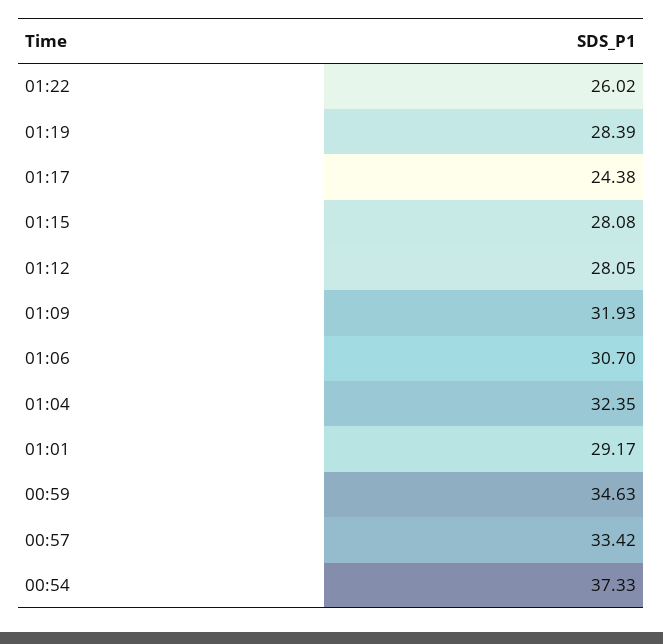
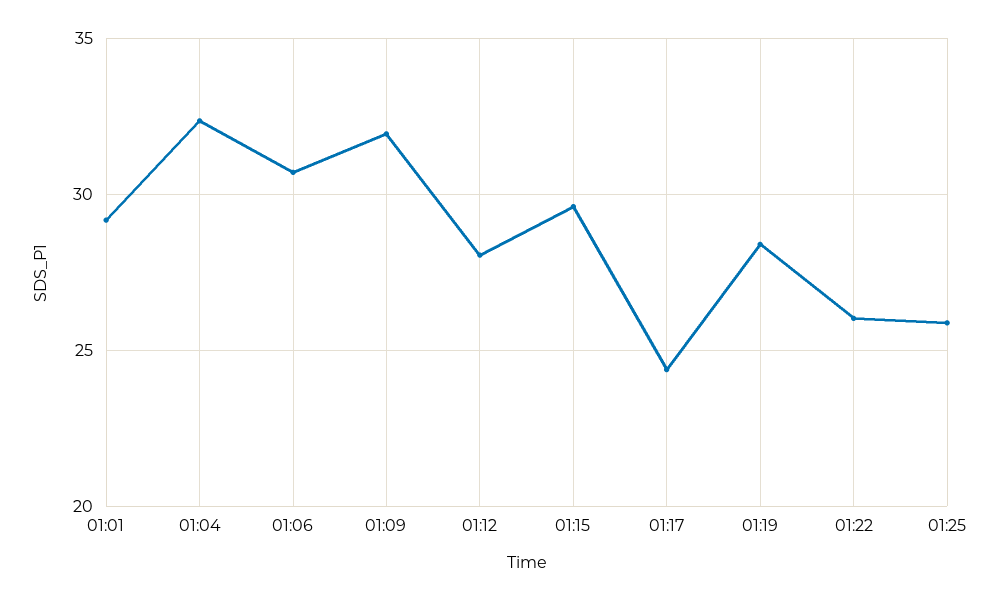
01:15: 28.08 -> 29.5
00:59: 34.63 -> none
00:57: 33.42 -> none
00:54: 37.33 -> none
01:25: none -> 26

